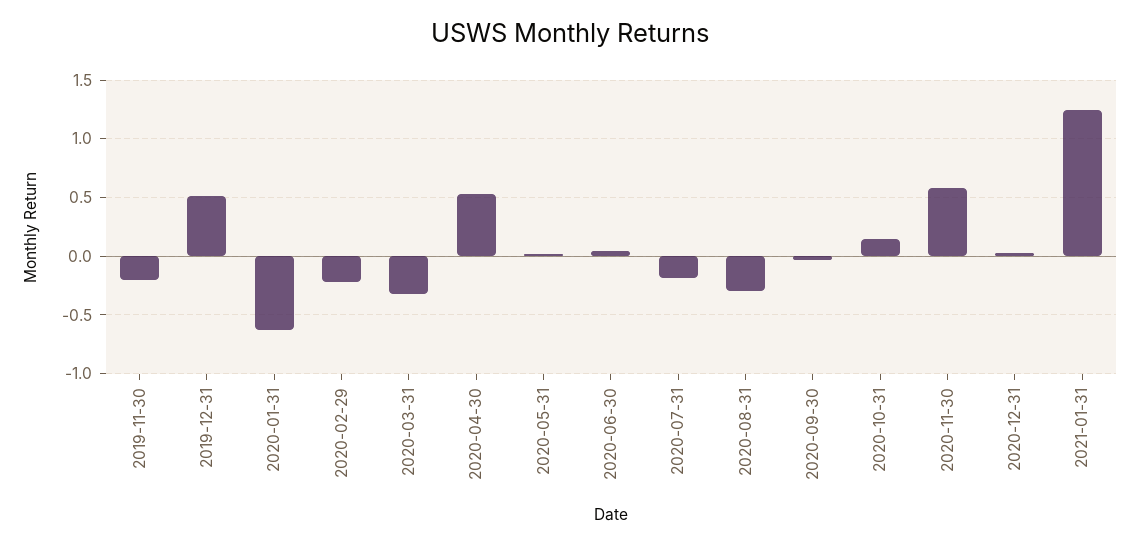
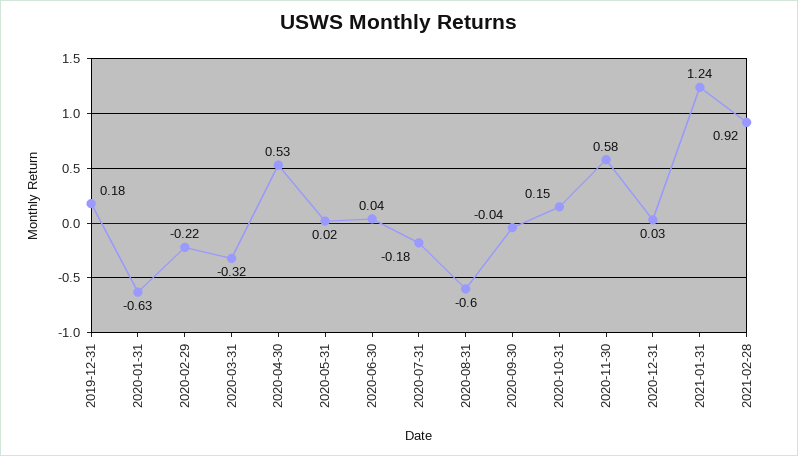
2019-11-30: -0.2 -> none
2019-12-31: 0.5 -> 0.18
2020-08-31: -0.3 -> -0.6
2021-02-28: none -> 0.92

